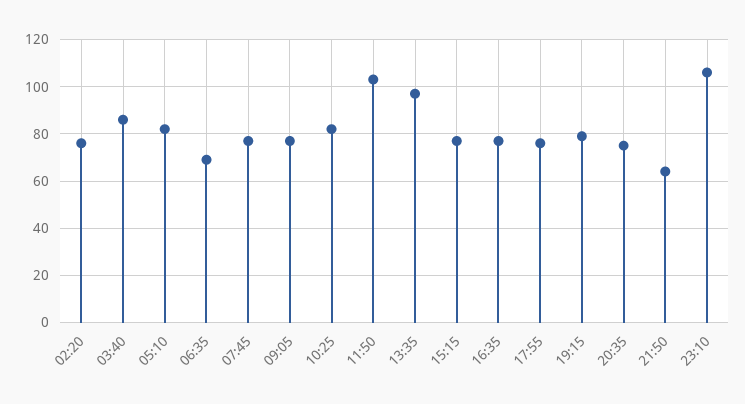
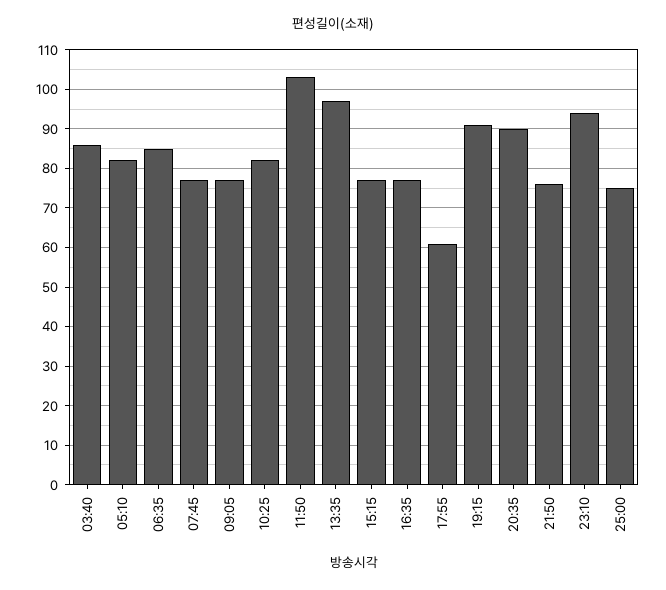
02:20: 75 -> none
06:35: 70 -> 85
17:55: 75 -> 60
19:15: 80 -> 90
20:35: 75 -> 90
21:50: 65 -> 75
23:10: 105 -> 95
25:00: none -> 75

